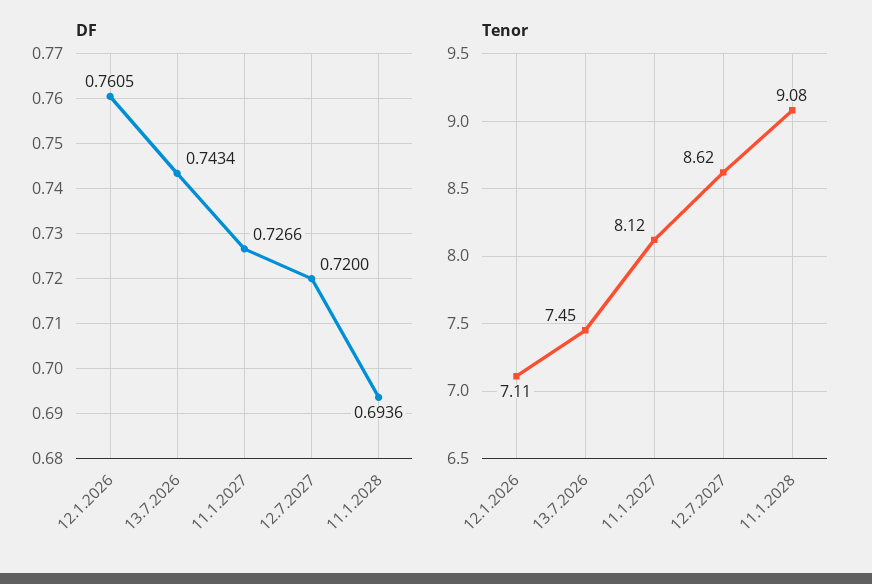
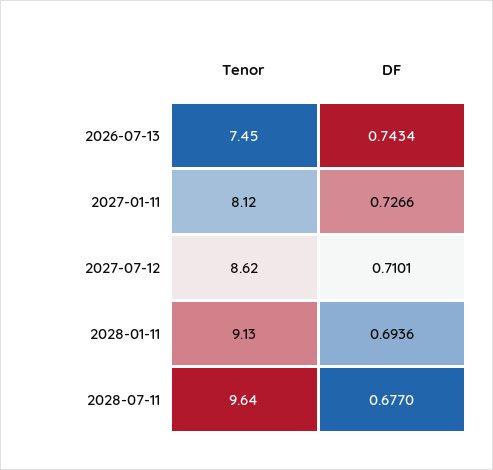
DF, 12.1.2026: 0.7605 -> none
DF, 12.7.2027: 0.72 -> 0.7101
Tenor, 12.1.2026: 7.11 -> none
Tenor, 11.1.2028: 9.08 -> 9.13
Tenor, 2028-07-11: none -> 9.64
DF, 2028-07-11: none -> 0.677

